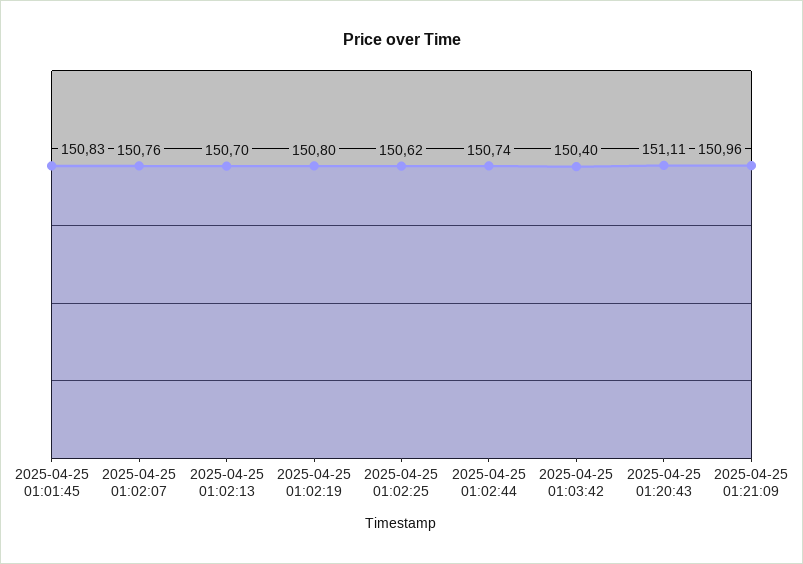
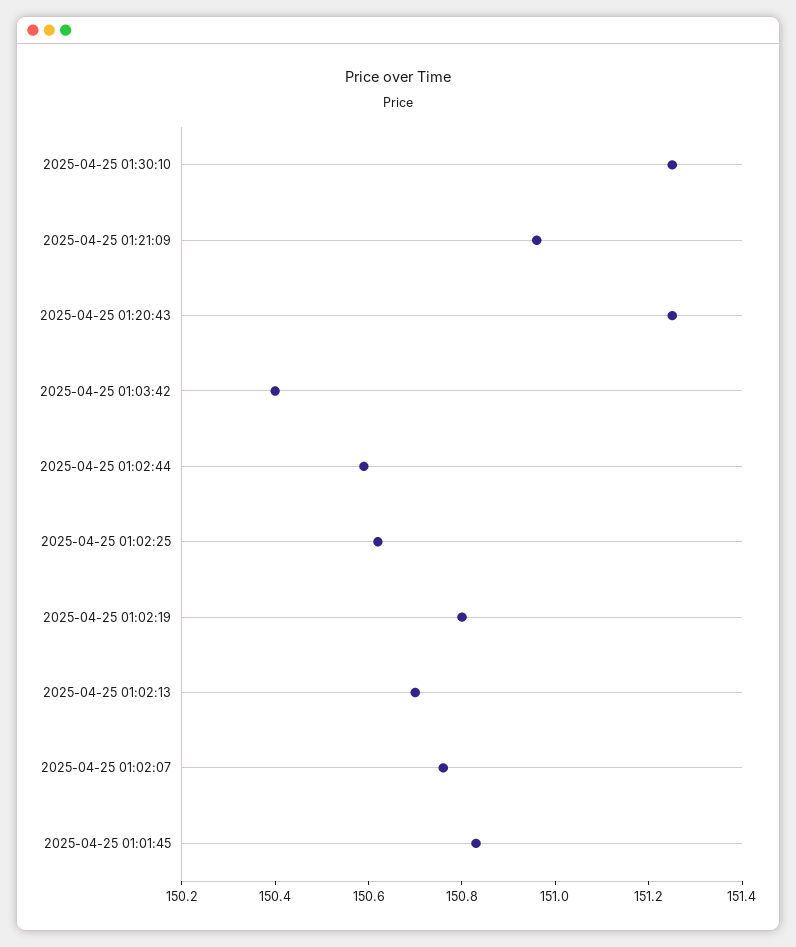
2025-04-25 01:02:44: 150.74 -> 150.6
2025-04-25 01:20:43: 151.11 -> 151.25
2025-04-25 01:30:10: none -> 151.25

